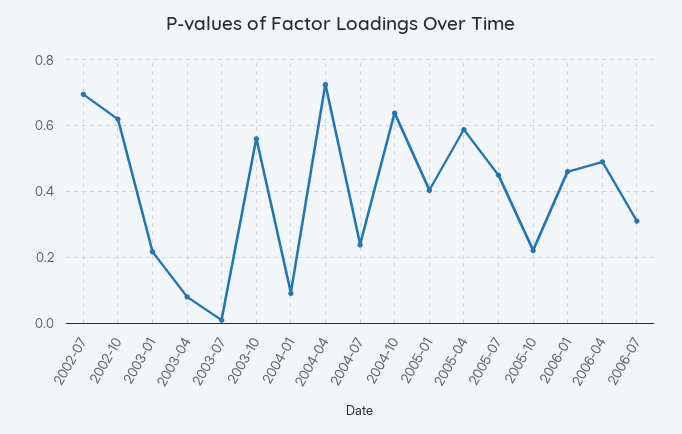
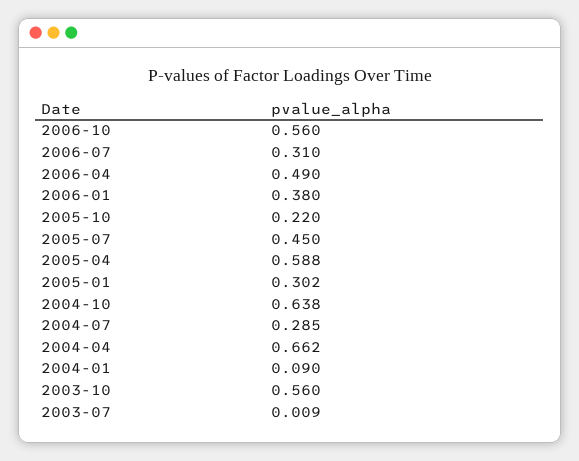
2002-07: 0.7 -> none
2002-10: 0.62 -> none
2003-01: 0.22 -> none
2003-04: 0.08 -> none
2004-04: 0.72 -> 0.662
2004-07: 0.24 -> 0.285
2005-01: 0.4 -> 0.302
2006-01: 0.46 -> 0.38
2006-10: none -> 0.56

